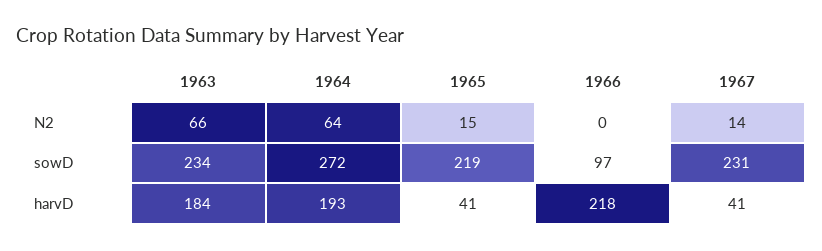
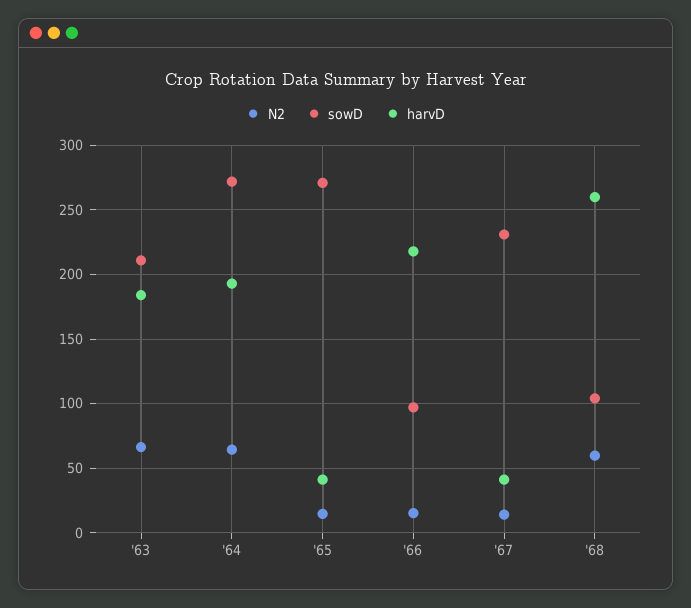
N2, 1966: 0 -> 15
sowD, 1963: 234 -> 210
sowD, 1965: 219 -> 270
N2, '68: none -> 60
sowD, '68: none -> 105
harvD, '68: none -> 260

